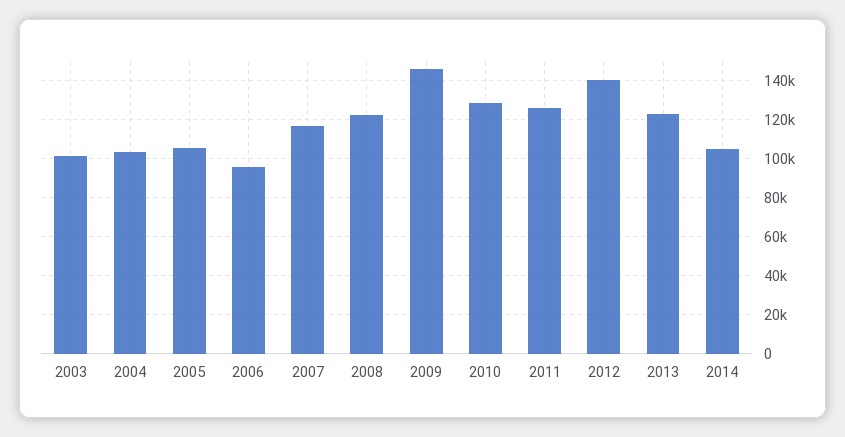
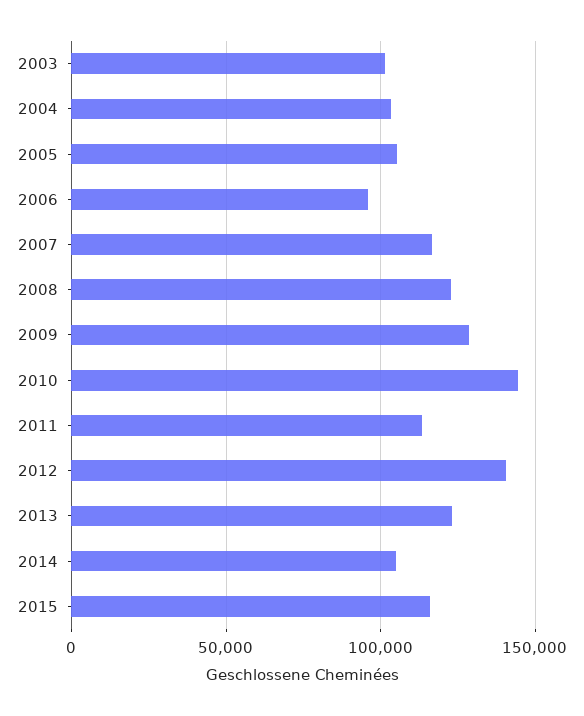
2009: 145000 -> 130000
2010: 130000 -> 145000
2011: 125000 -> 115000
2015: none -> 115000

